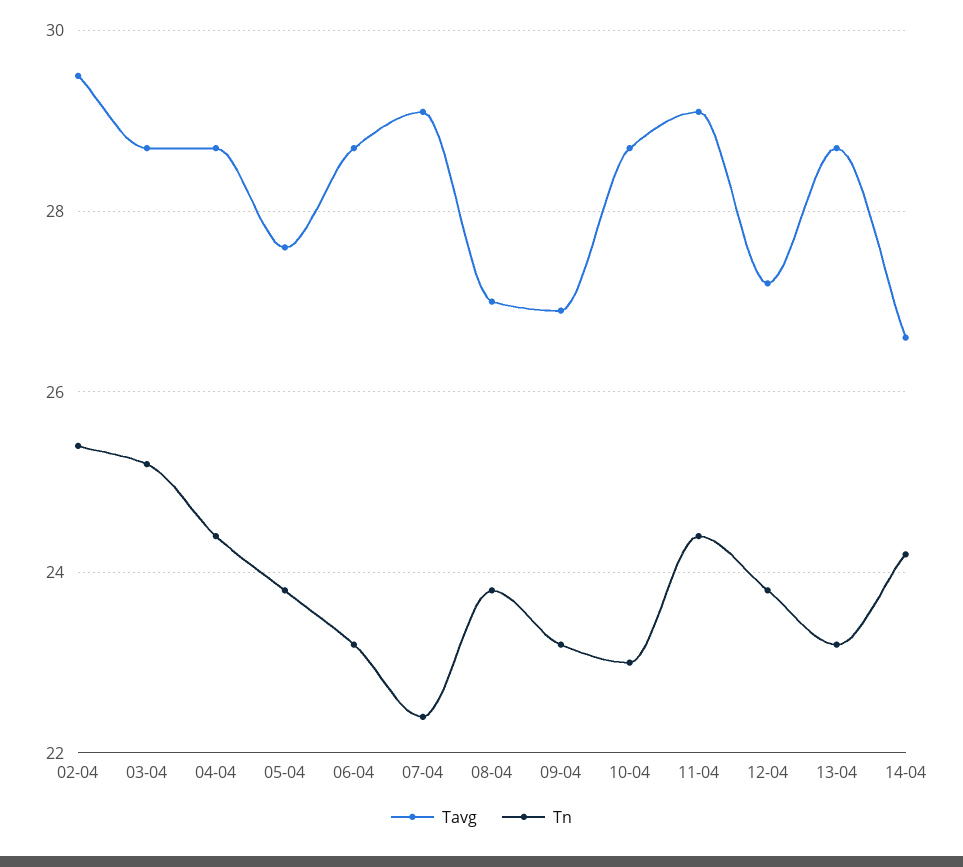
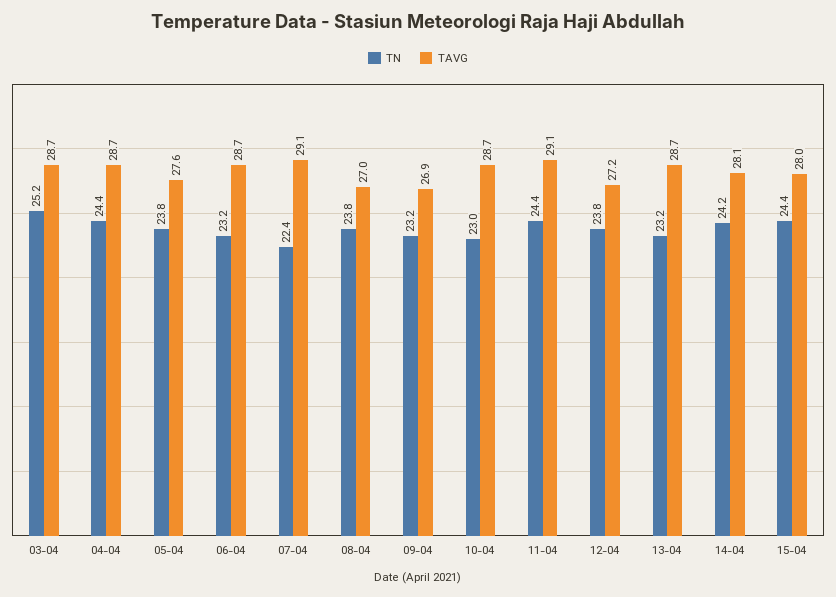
Tavg, 02-04: 29.5 -> none
Tn, 02-04: 25.5 -> none
Tavg, 14-04: 26.5 -> 28.1
Tn, 15-04: none -> 24.4
Tavg, 15-04: none -> 28

